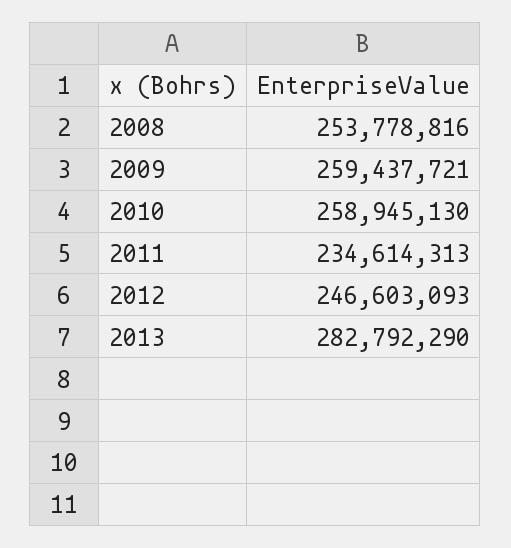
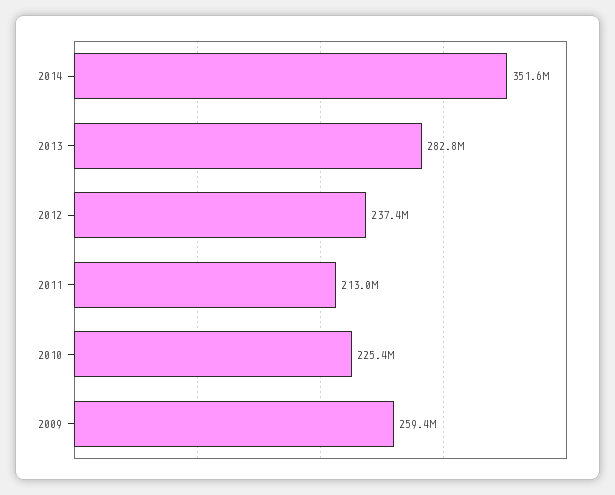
2008: 253778816 -> none
2010: 258945130 -> 225400000
2011: 234614313 -> 213000000
2012: 246603093 -> 237400000
2014: none -> 351600000

